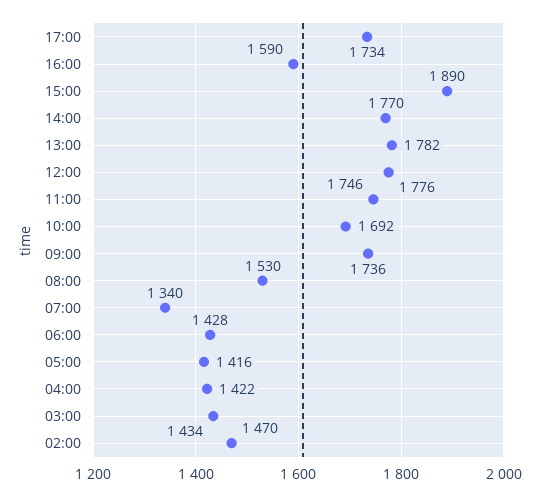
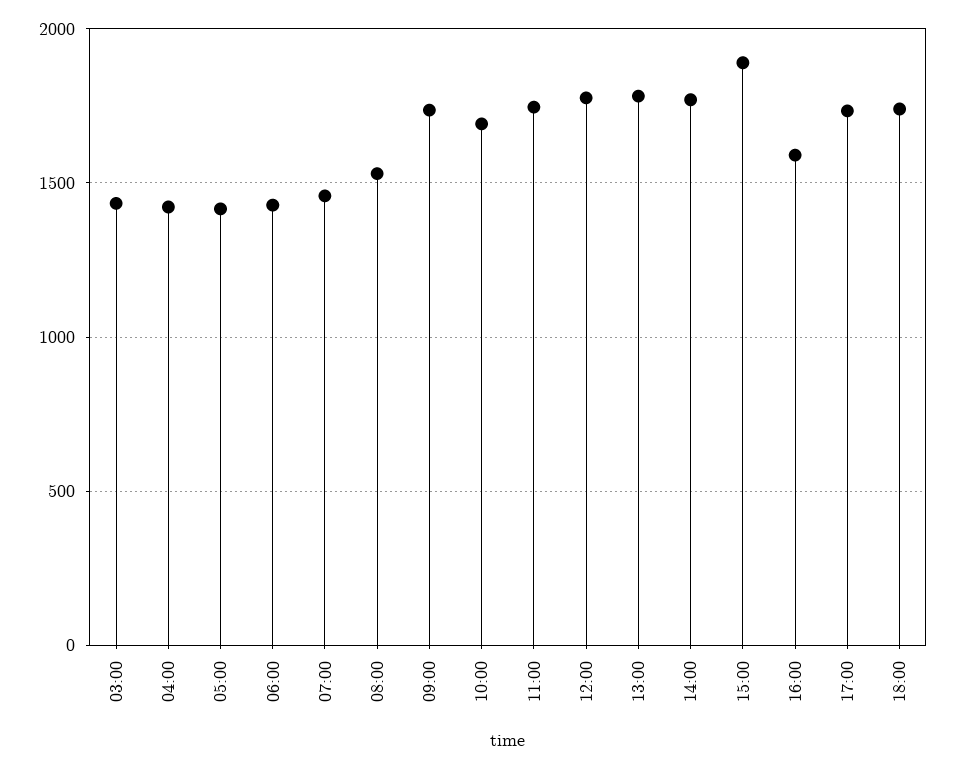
07:00: 1340 -> 1450
02:00: 1470 -> none
18:00: none -> 1750

